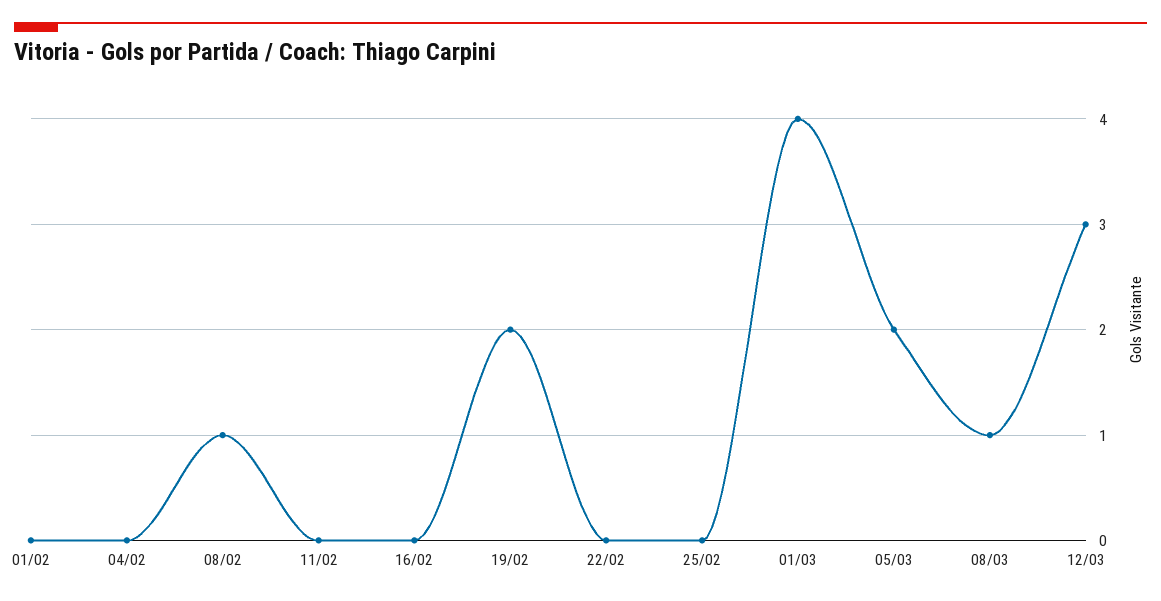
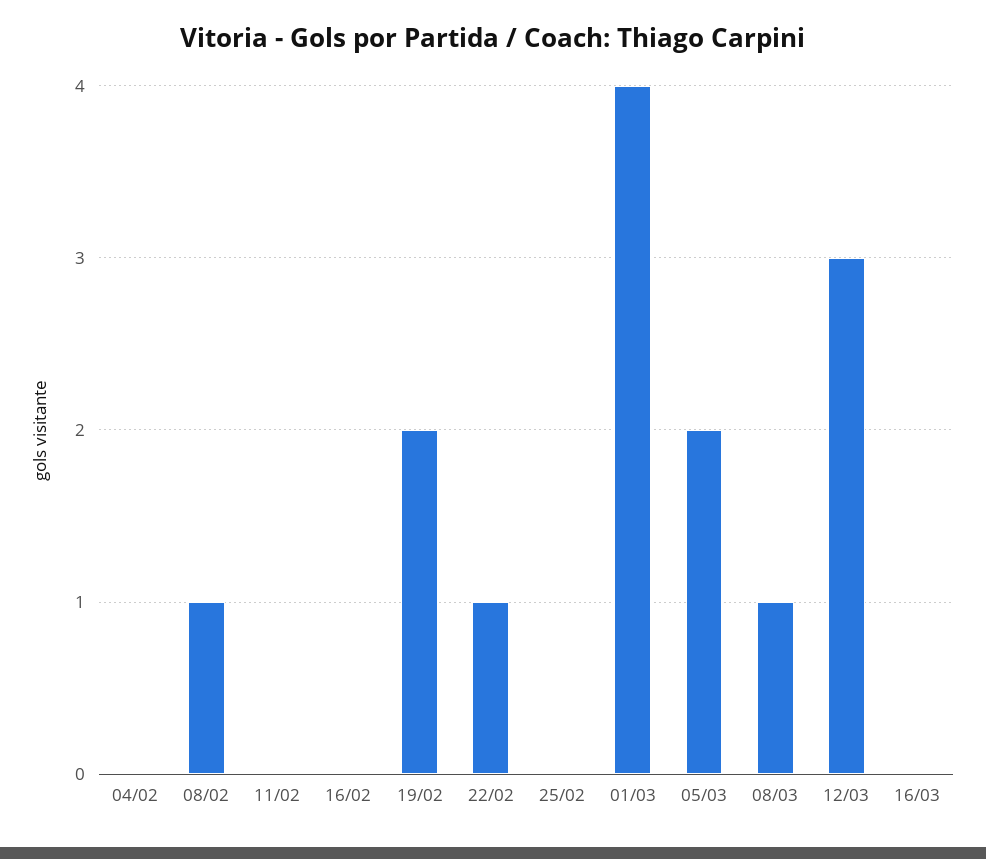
01/02: 0 -> none
22/02: 0 -> 1
16/03: none -> 0

